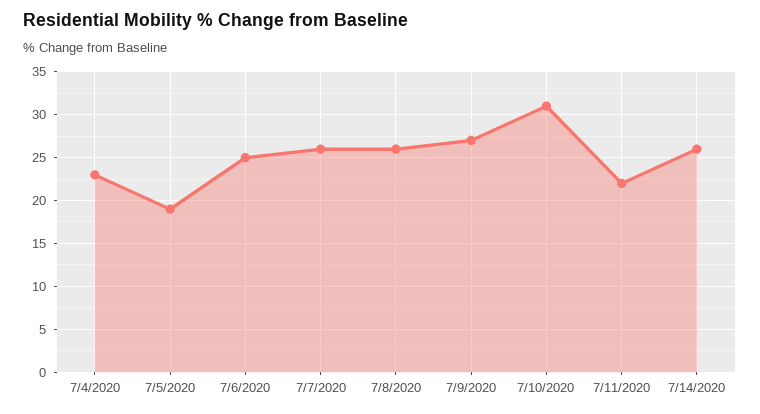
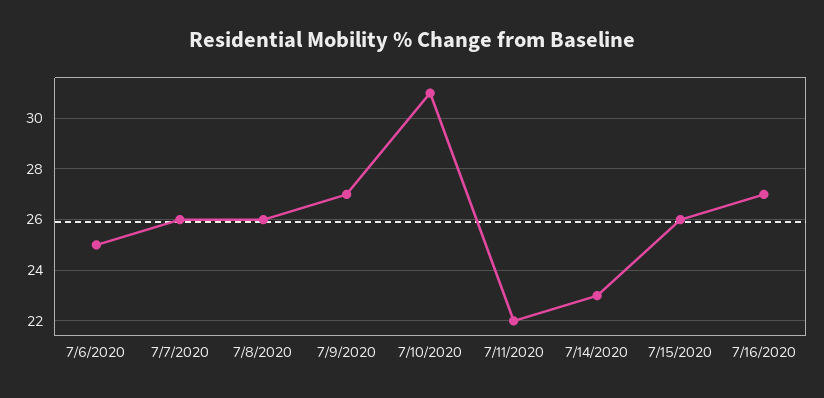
7/4/2020: 23 -> none
7/5/2020: 19 -> none
7/14/2020: 26 -> 23
7/15/2020: none -> 26
7/16/2020: none -> 27

